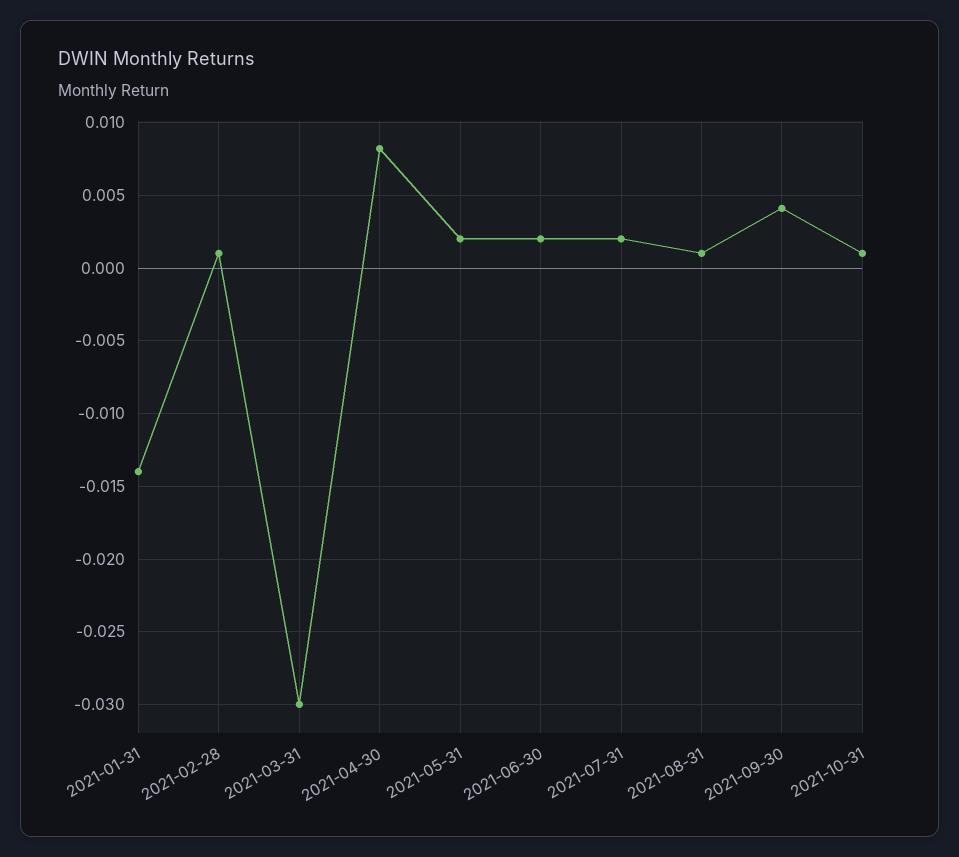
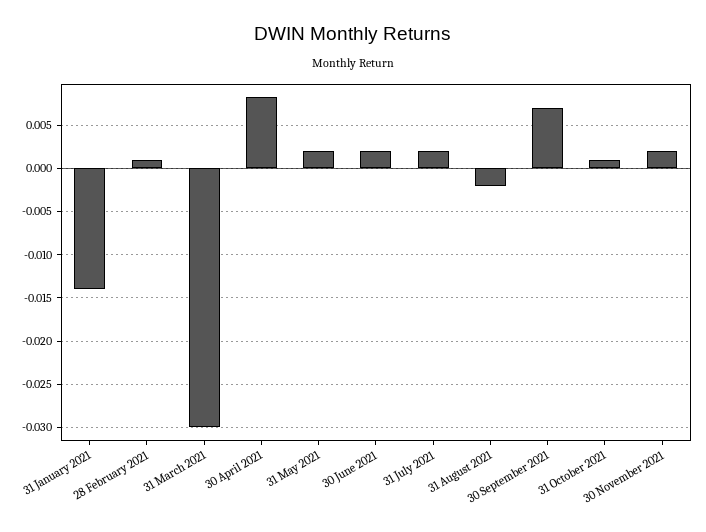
2021-08-31: 0.001 -> -0.002
2021-09-30: 0.004 -> 0.007
30 November 2021: none -> 0.002

